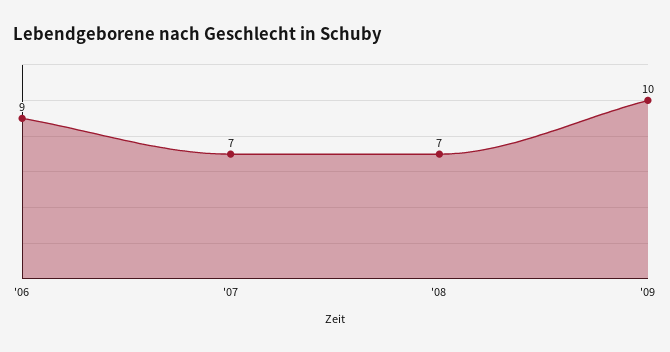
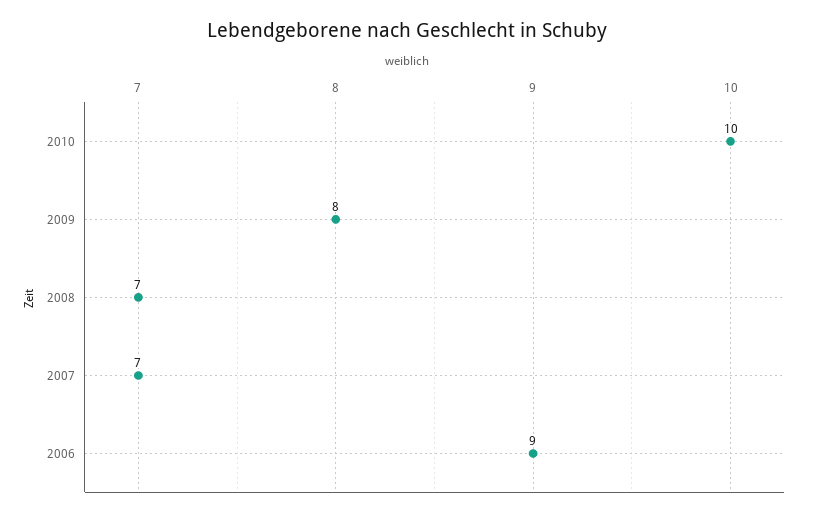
'09: 10 -> 8
2010: none -> 10

